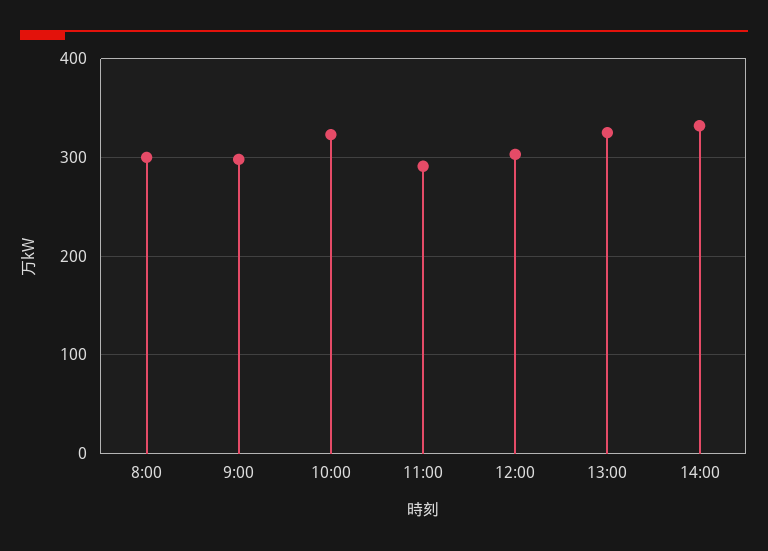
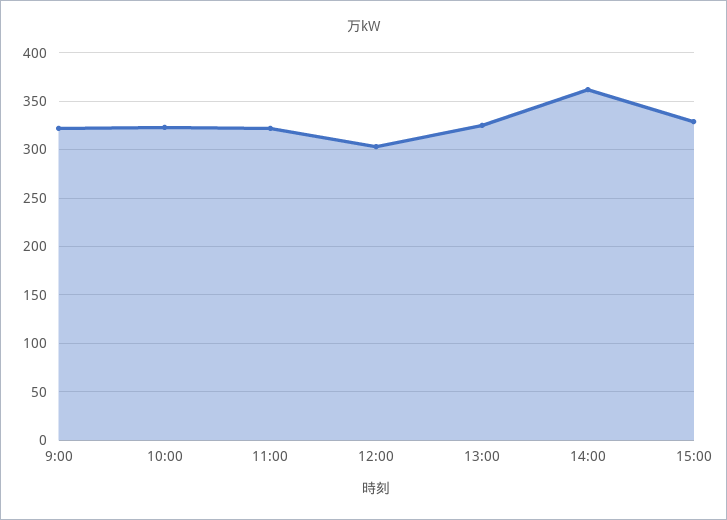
8:00: 300 -> none
9:00: 300 -> 320
11:00: 290 -> 320
14:00: 330 -> 360
15:00: none -> 330

